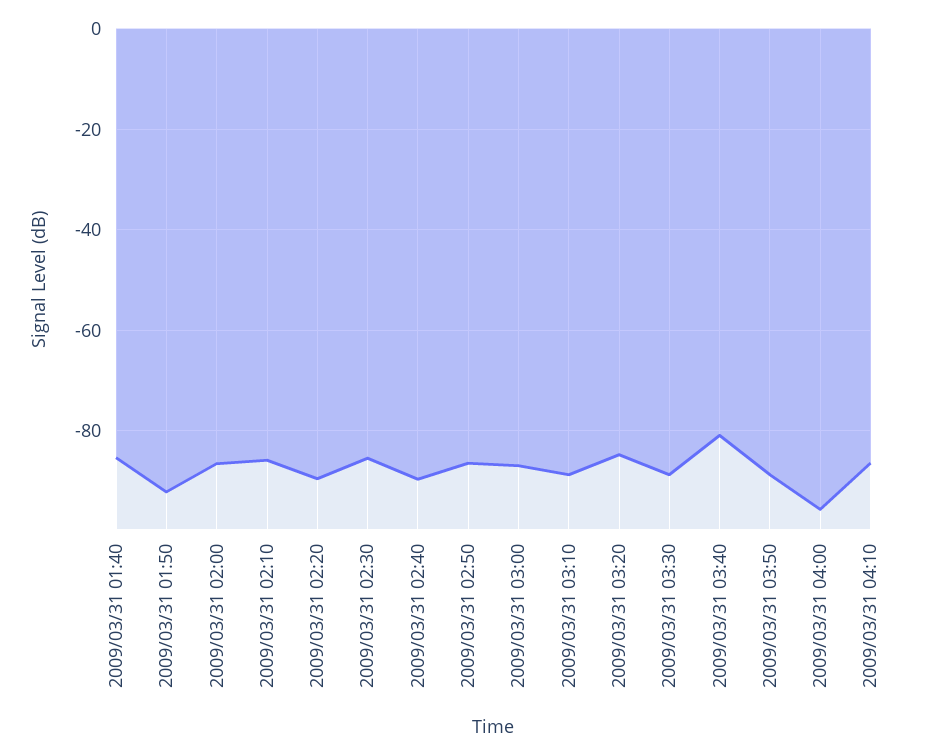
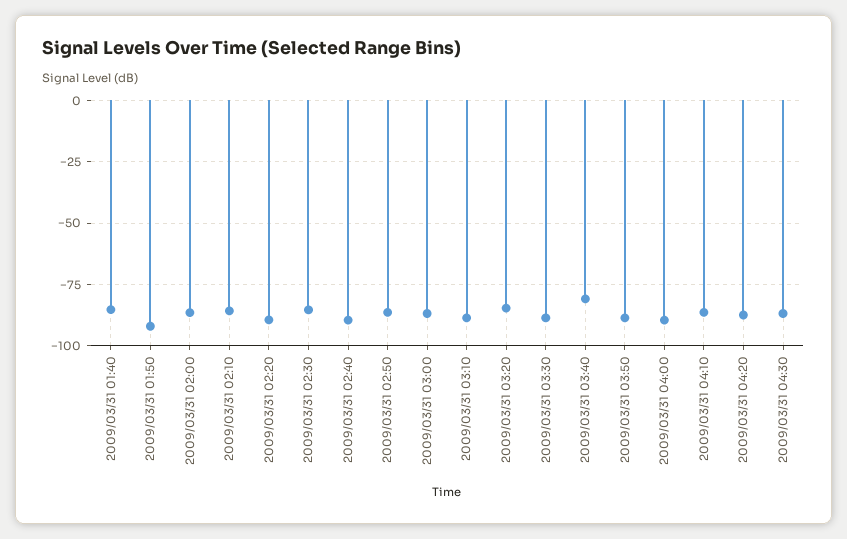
2009/03/31 04:00: -96 -> -90
2009/03/31 04:20: none -> -87.5
2009/03/31 04:30: none -> -87.5

